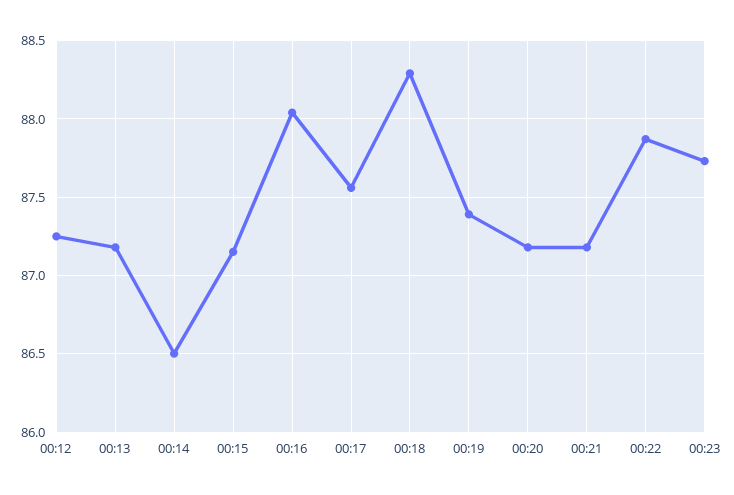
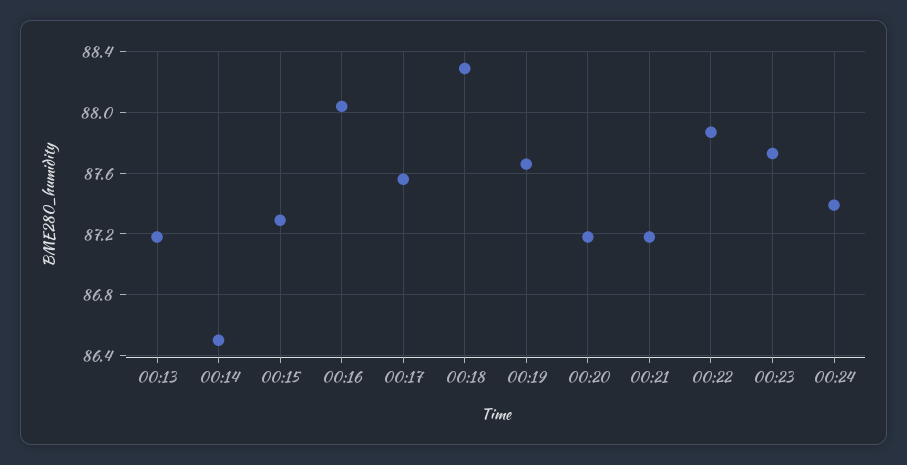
00:12: 87.25 -> none
00:15: 87.15 -> 87.3
00:19: 87.4 -> 87.65
00:24: none -> 87.4

